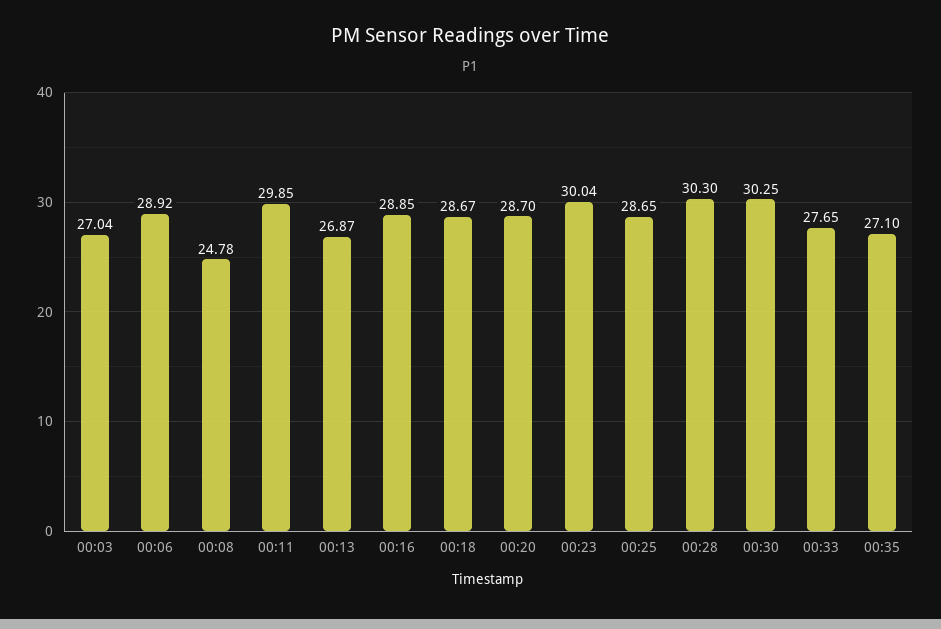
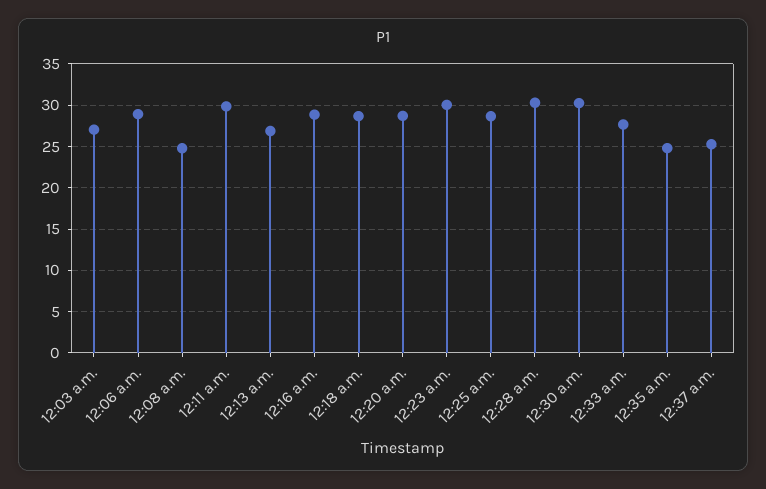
00:35: 27.1 -> 25
12:37 a.m.: none -> 25

